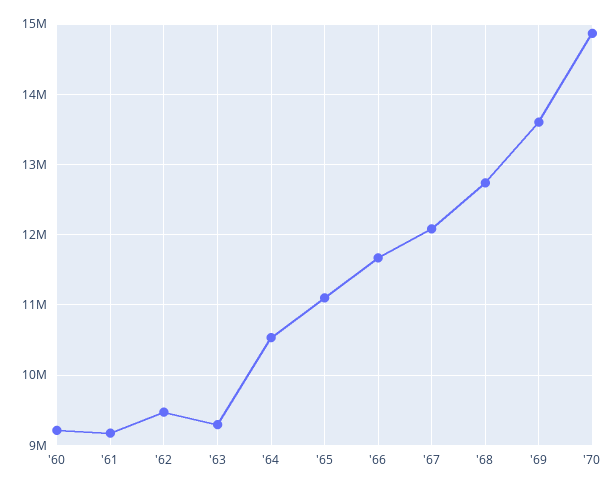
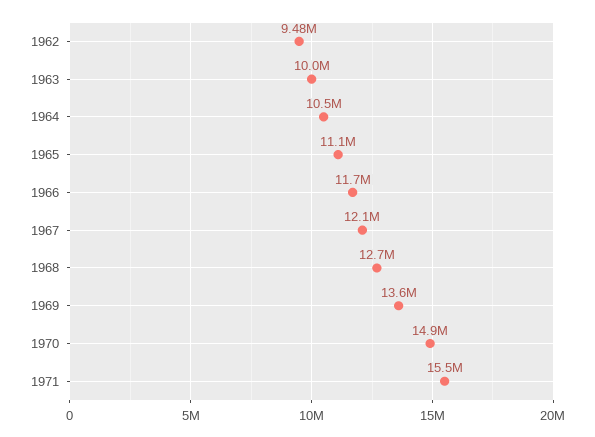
'60: 9200000 -> none
'61: 9200000 -> none
'63: 9300000 -> 10000000
1971: none -> 15500000

